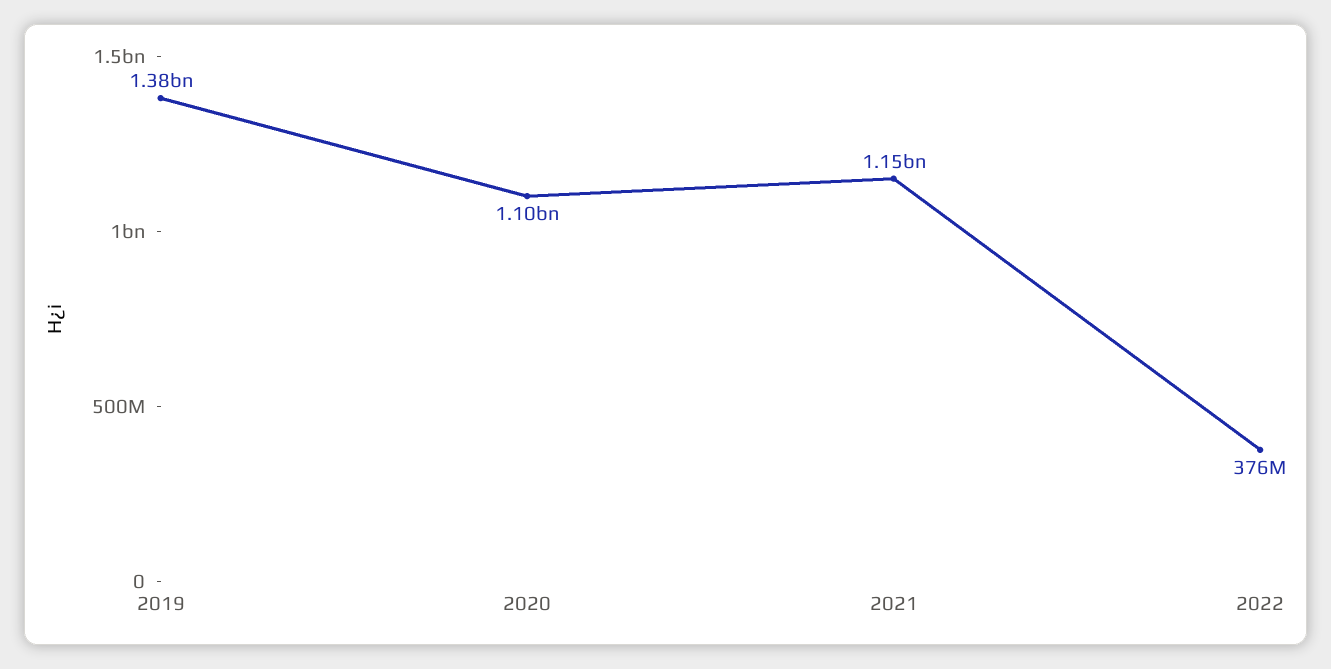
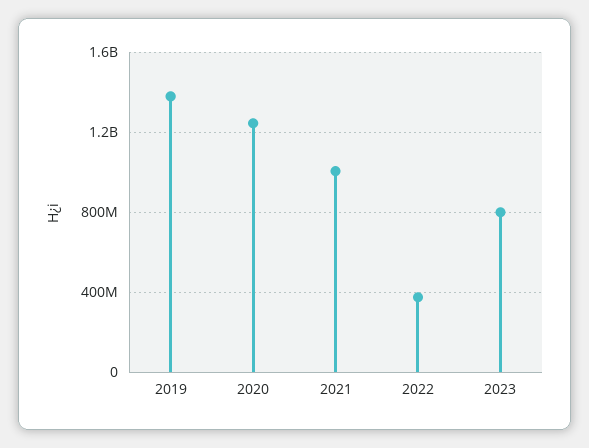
2020: 1100000000 -> 1250000000
2021: 1150000000 -> 1000000000
2023: none -> 800000000

